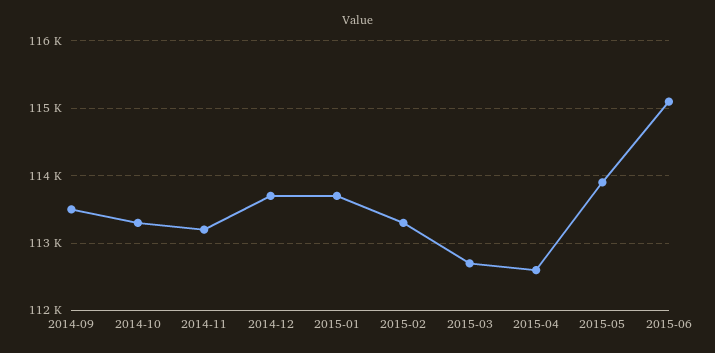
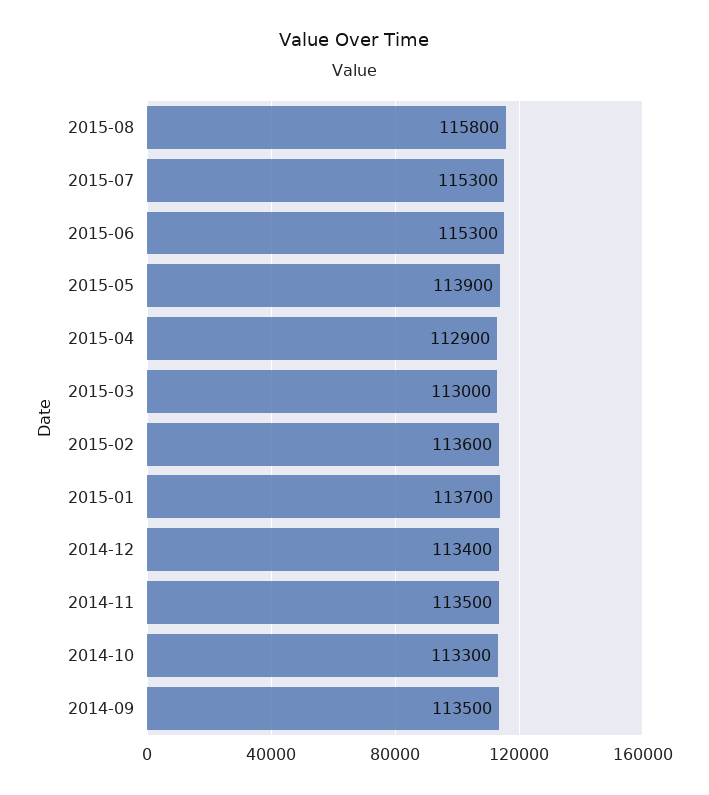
2014-11: 113200 -> 113500
2014-12: 113700 -> 113400
2015-02: 113300 -> 113600
2015-03: 112700 -> 113000
2015-04: 112600 -> 112900
2015-06: 115100 -> 115300
2015-08: none -> 115800
2015-07: none -> 115300

